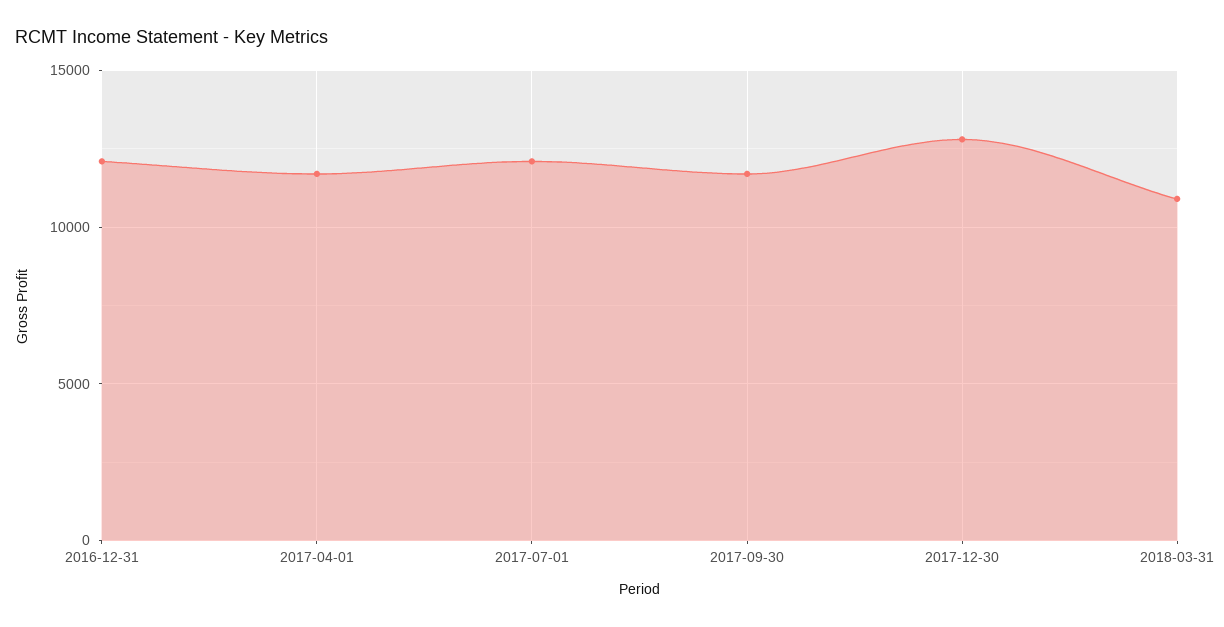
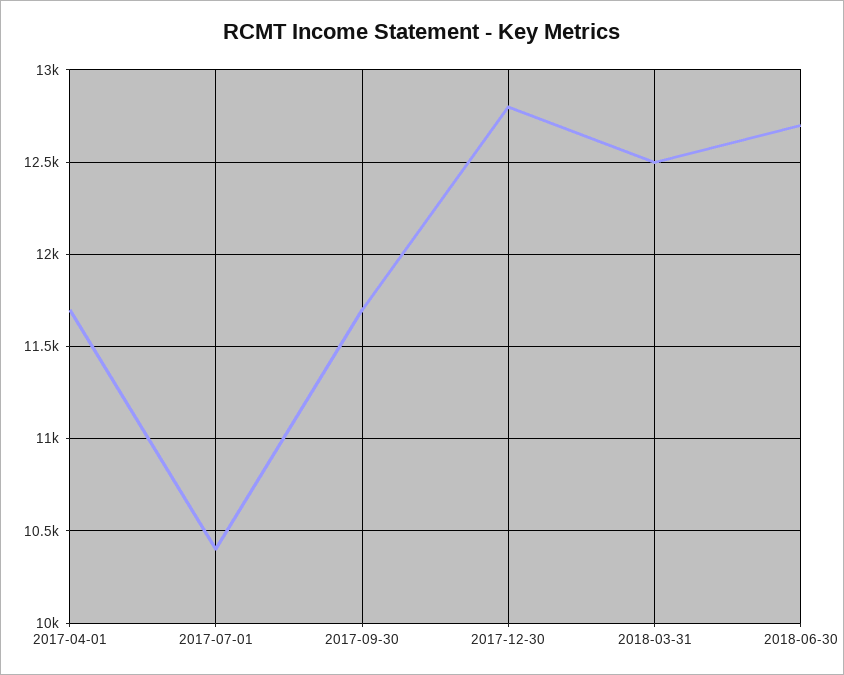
2016-12-31: 12000 -> none
2017-07-01: 12000 -> 10400
2018-03-31: 11000 -> 12500
2018-06-30: none -> 12700

